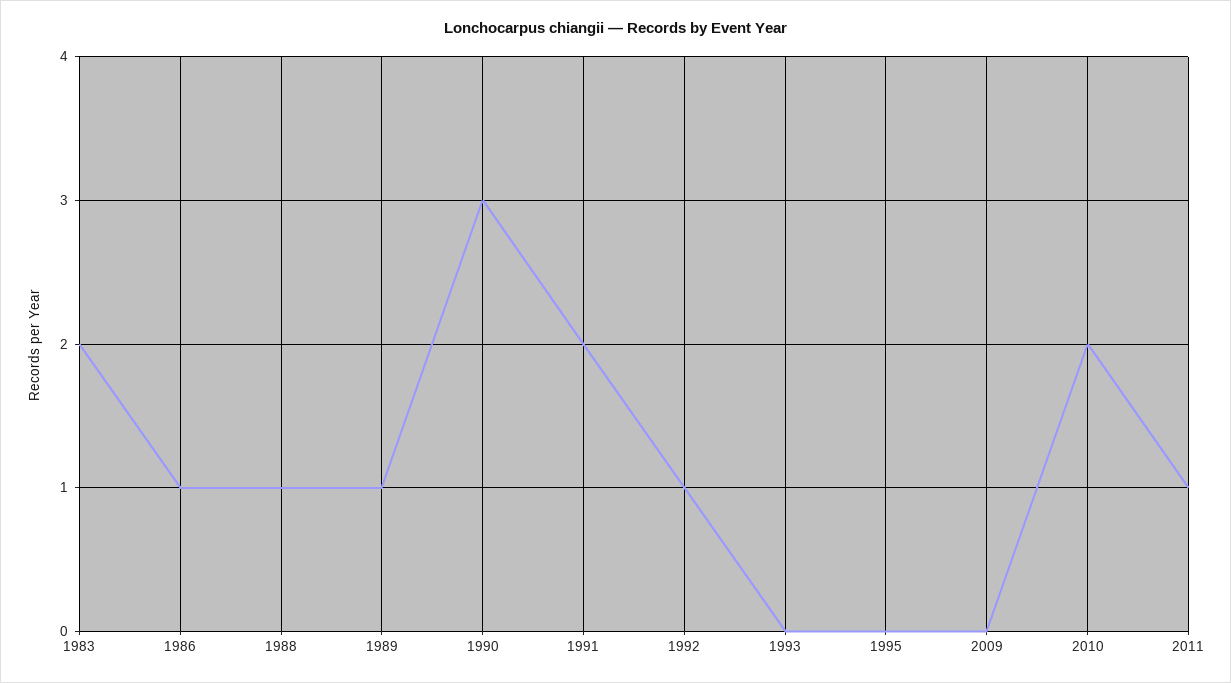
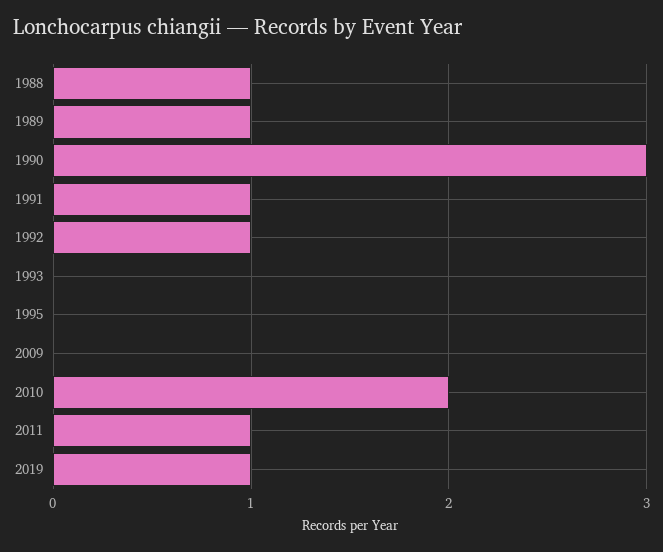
1983: 2 -> none
1986: 1 -> none
1991: 2 -> 1
2019: none -> 1

